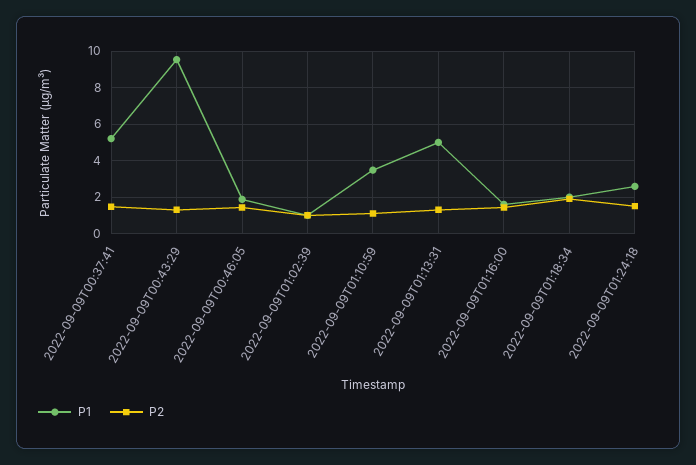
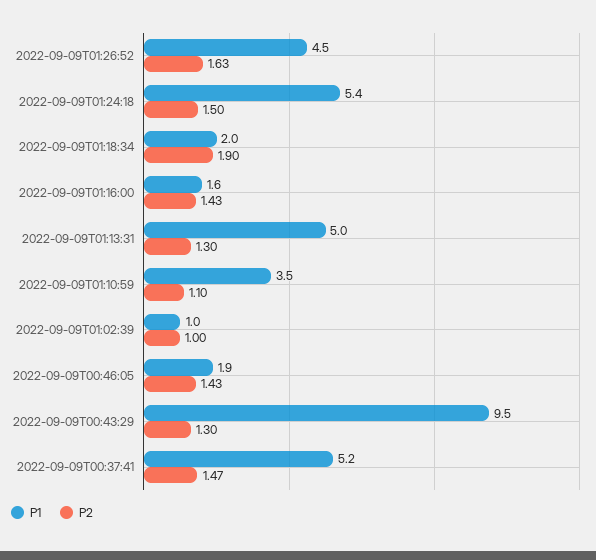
P1, 2022-09-09T01:24:18: 2.5 -> 5.4
P1, 2022-09-09T01:26:52: none -> 4.5
P2, 2022-09-09T01:26:52: none -> 1.63

